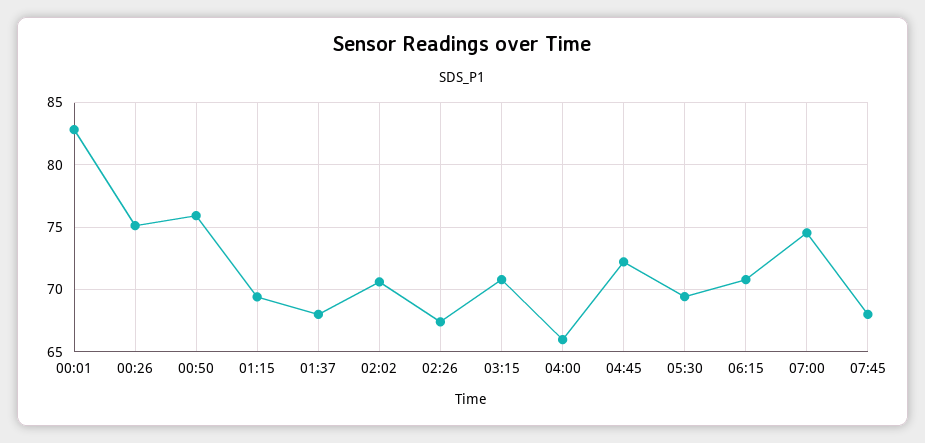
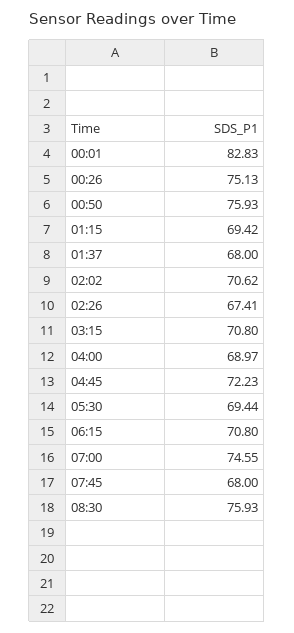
04:00: 66 -> 68.97
08:30: none -> 75.93

